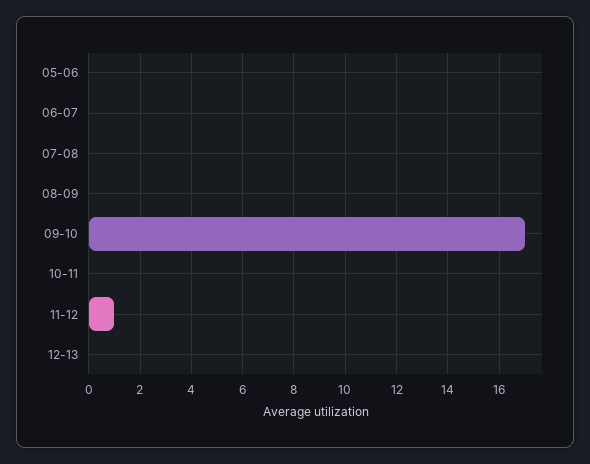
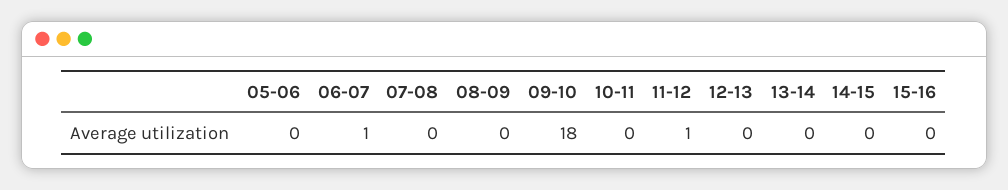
06-07: 0 -> 1
09-10: 17 -> 18
13-14: none -> 0
14-15: none -> 0
15-16: none -> 0

